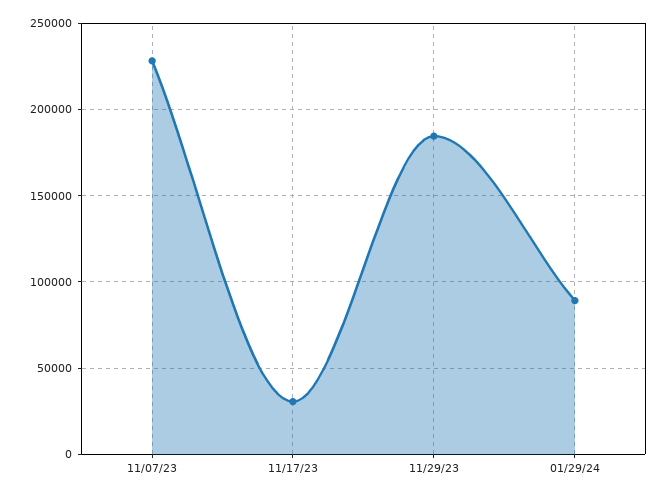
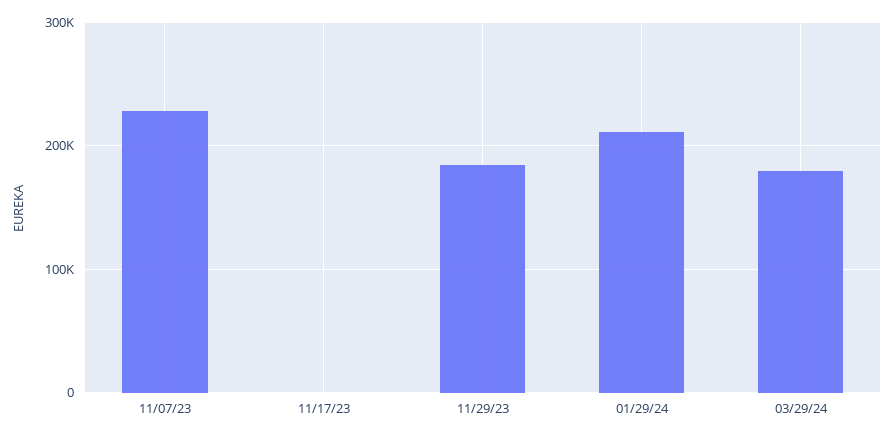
11/17/23: 30000 -> 0
01/29/24: 90000 -> 210000
03/29/24: none -> 180000

